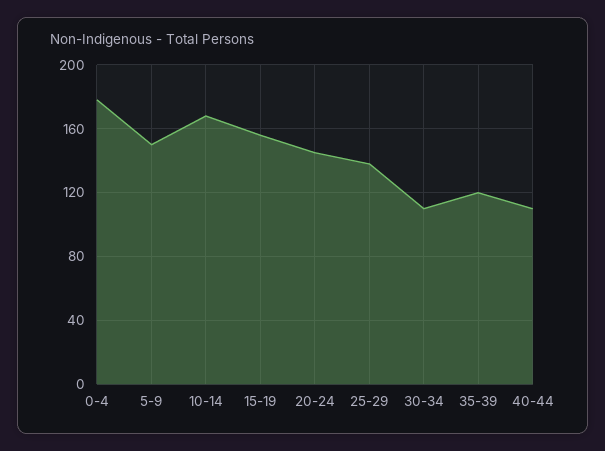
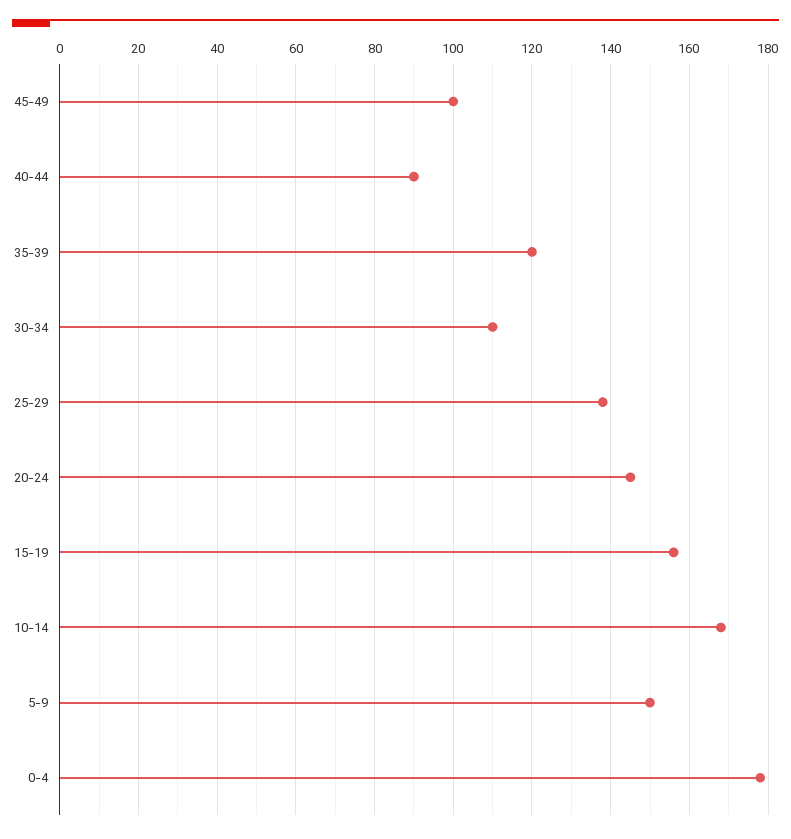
40-44: 110 -> 90
45-49: none -> 100

